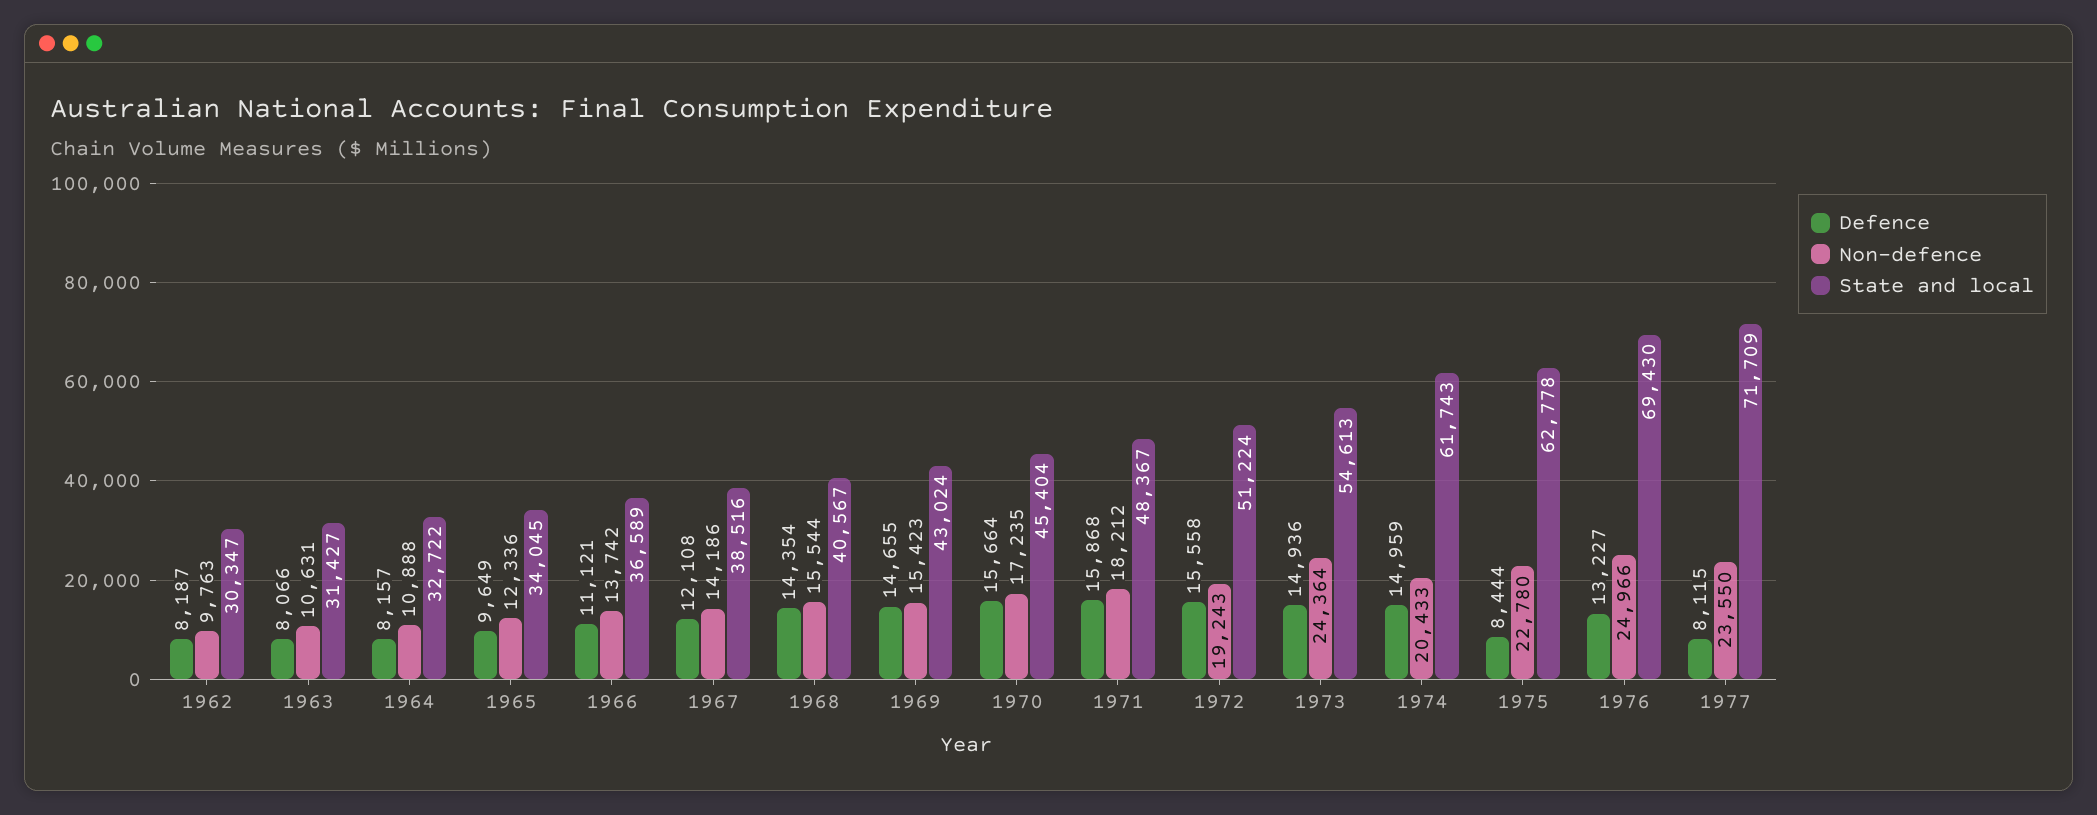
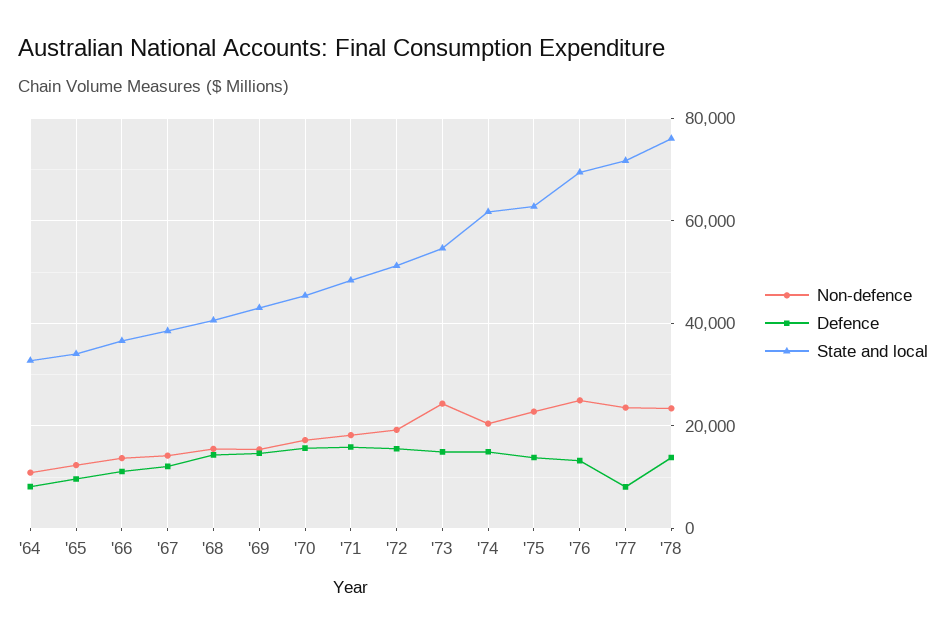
Defence, 1962: 8187 -> none
Non-defence, 1962: 9763 -> none
State and local, 1962: 30347 -> none
Defence, 1963: 8066 -> none
Non-defence, 1963: 10631 -> none
State and local, 1963: 31427 -> none
Defence, 1975: 8444 -> 14000
Non-defence, '78: none -> 24000
Defence, '78: none -> 14000
State and local, '78: none -> 76000

